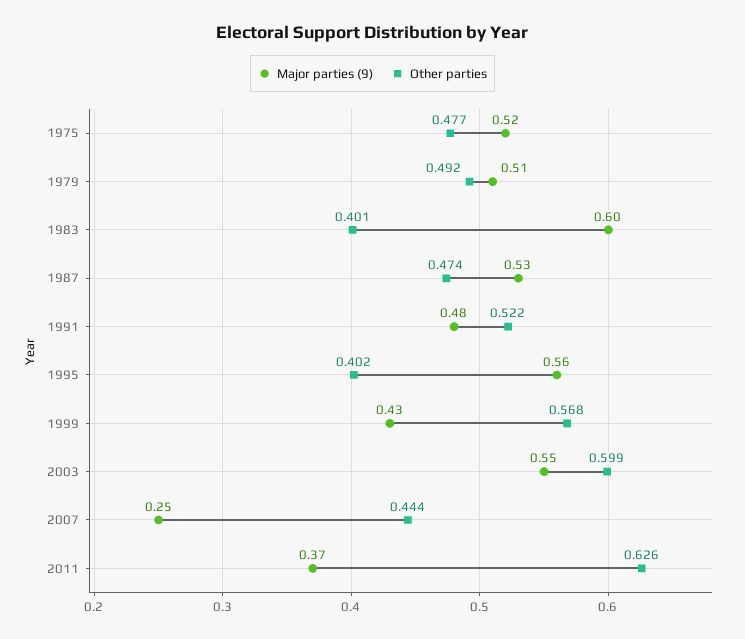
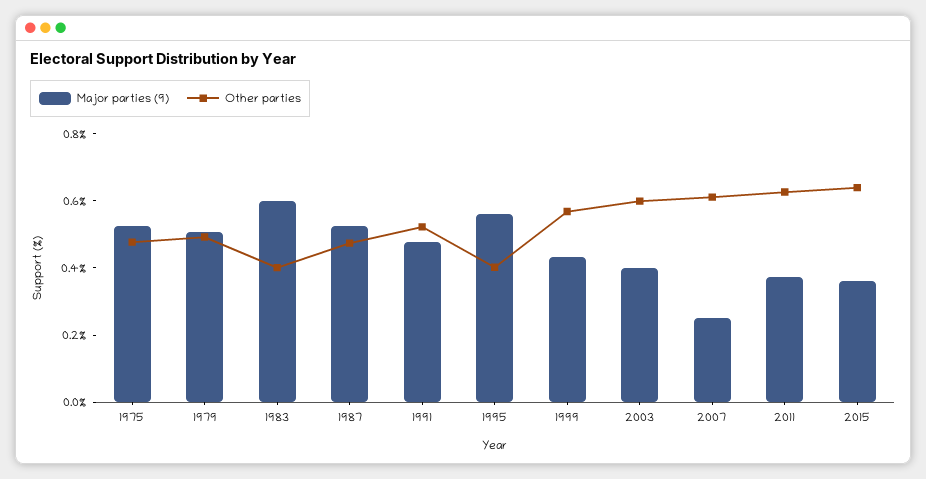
Major parties (9), 2003: 0.55 -> 0.4
Other parties, 2007: 0.444 -> 0.6
Major parties (9), 2015: none -> 0.35
Other parties, 2015: none -> 0.65

